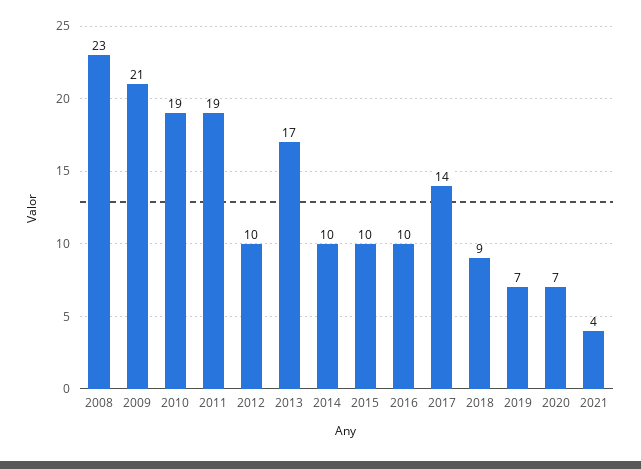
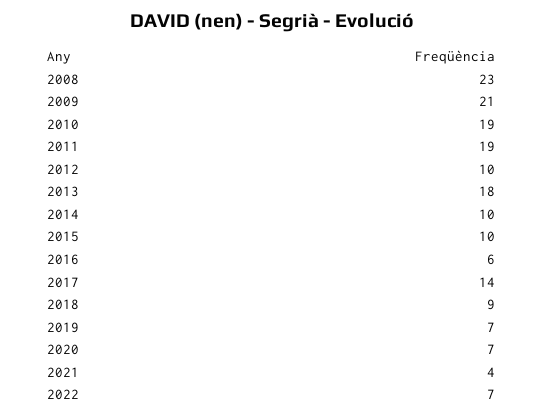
2013: 17 -> 18
2016: 10 -> 6
2022: none -> 7

